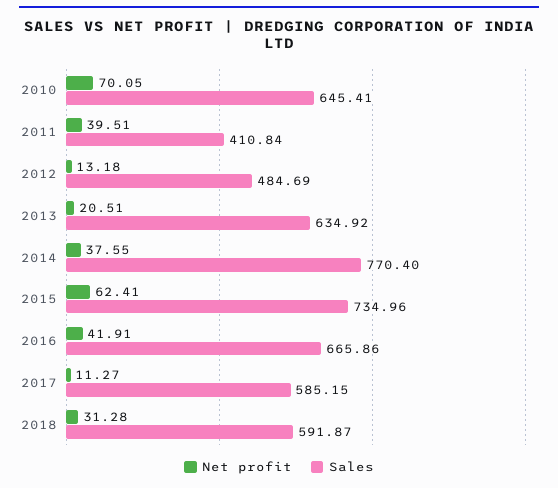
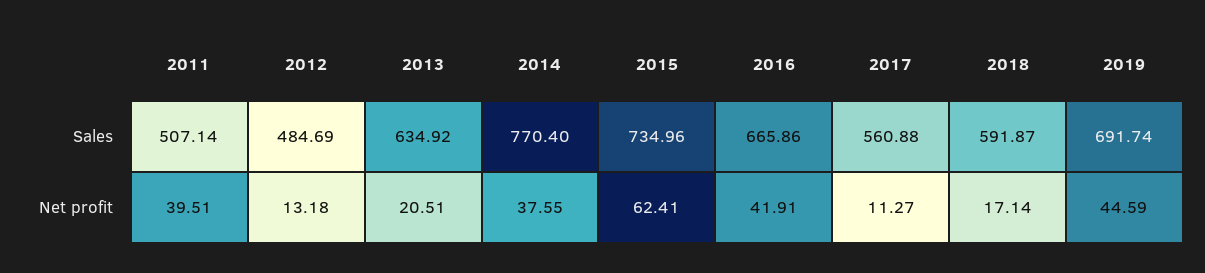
Net profit, 2010: 70.05 -> none
Sales, 2010: 645.41 -> none
Sales, 2011: 410.84 -> 507.14
Sales, 2017: 585.15 -> 560.88
Net profit, 2018: 31.28 -> 17.14
Sales, 2019: none -> 691.74
Net profit, 2019: none -> 44.59

